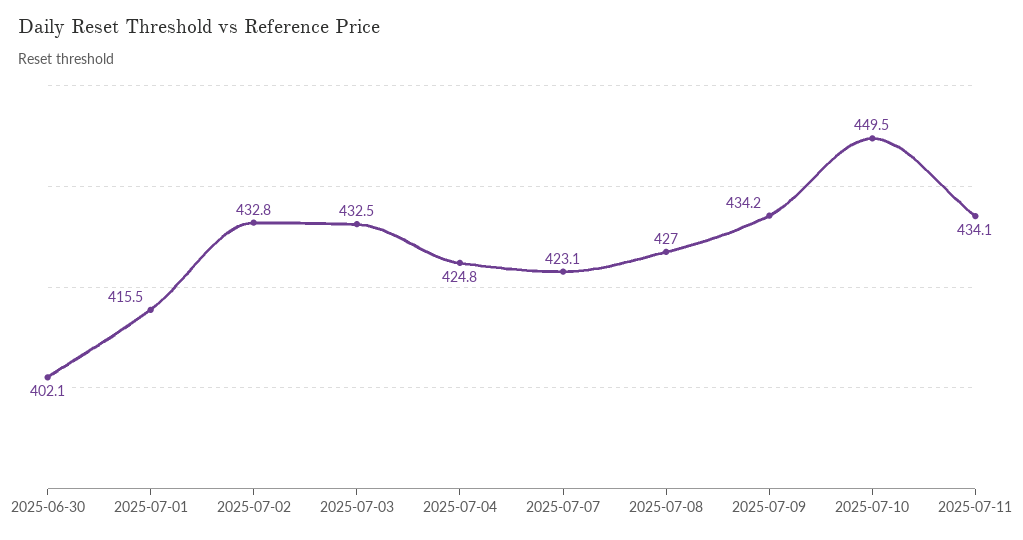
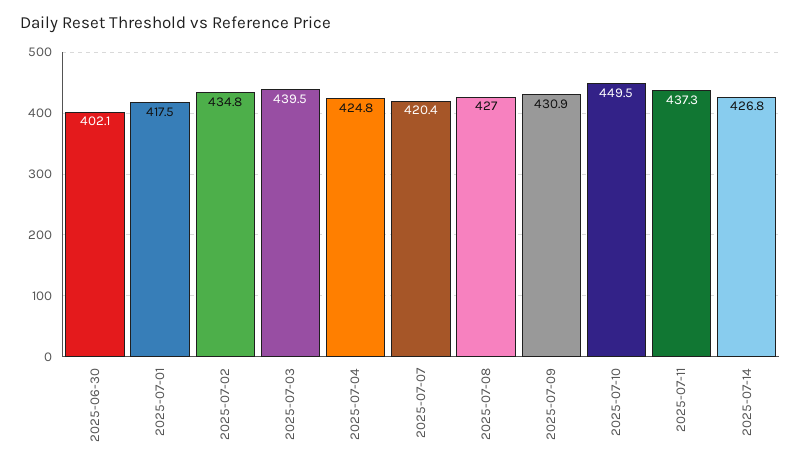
2025-07-01: 415.5 -> 417.5
2025-07-02: 432.8 -> 434.8
2025-07-03: 432.5 -> 439.5
2025-07-07: 423.1 -> 420.4
2025-07-09: 434.2 -> 430.9
2025-07-11: 434.1 -> 437.3
2025-07-14: none -> 426.8

